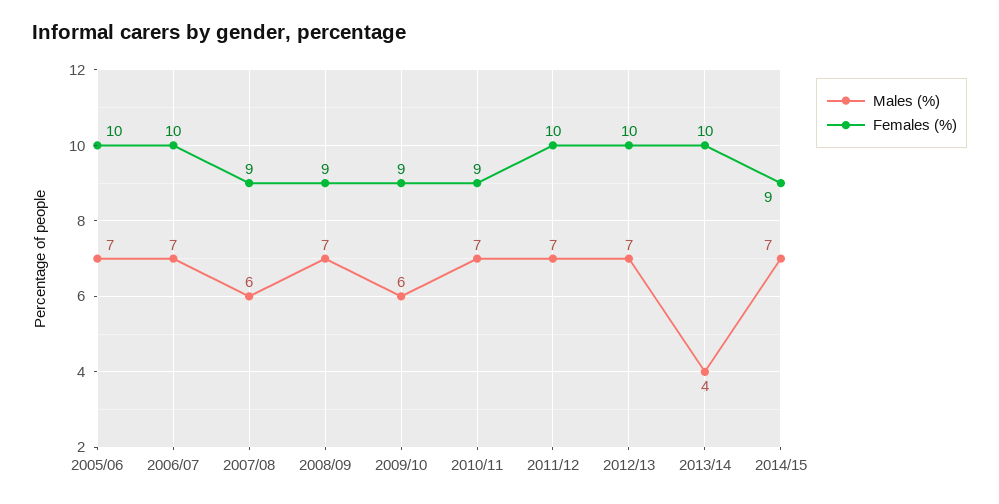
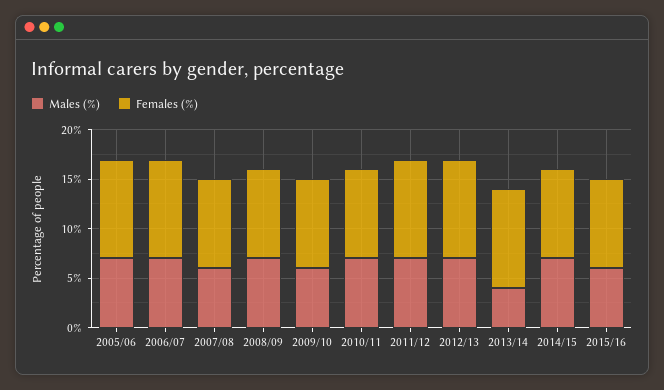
Males (%), 2015/16: none -> 6
Females (%), 2015/16: none -> 9

